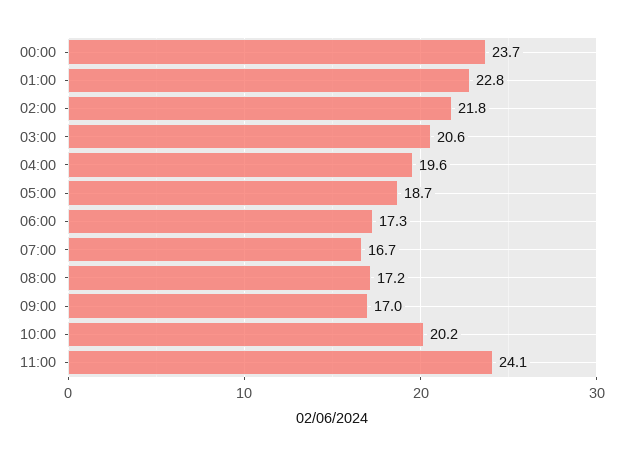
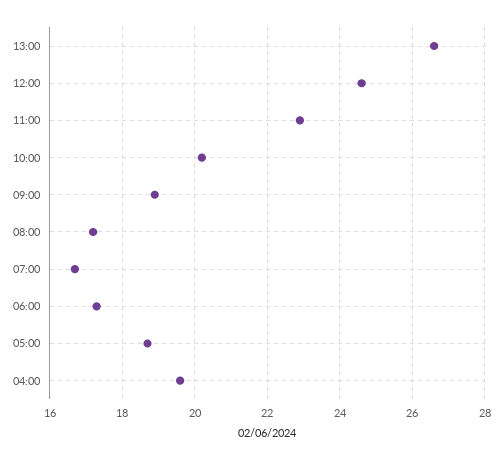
00:00: 23.7 -> none
01:00: 22.8 -> none
02:00: 21.8 -> none
03:00: 20.6 -> none
09:00: 17 -> 19
11:00: 24.1 -> 23
13:00: none -> 26.5
12:00: none -> 24.5

